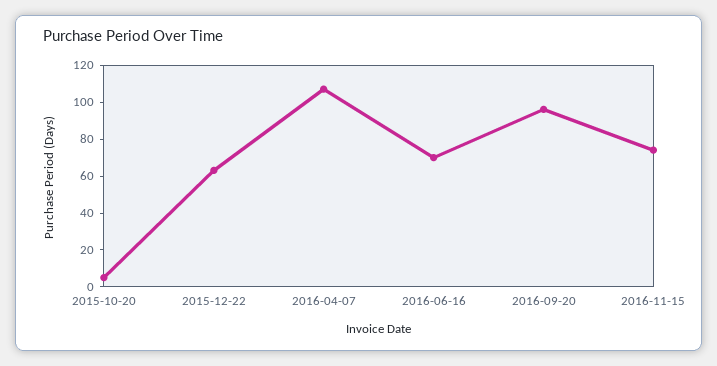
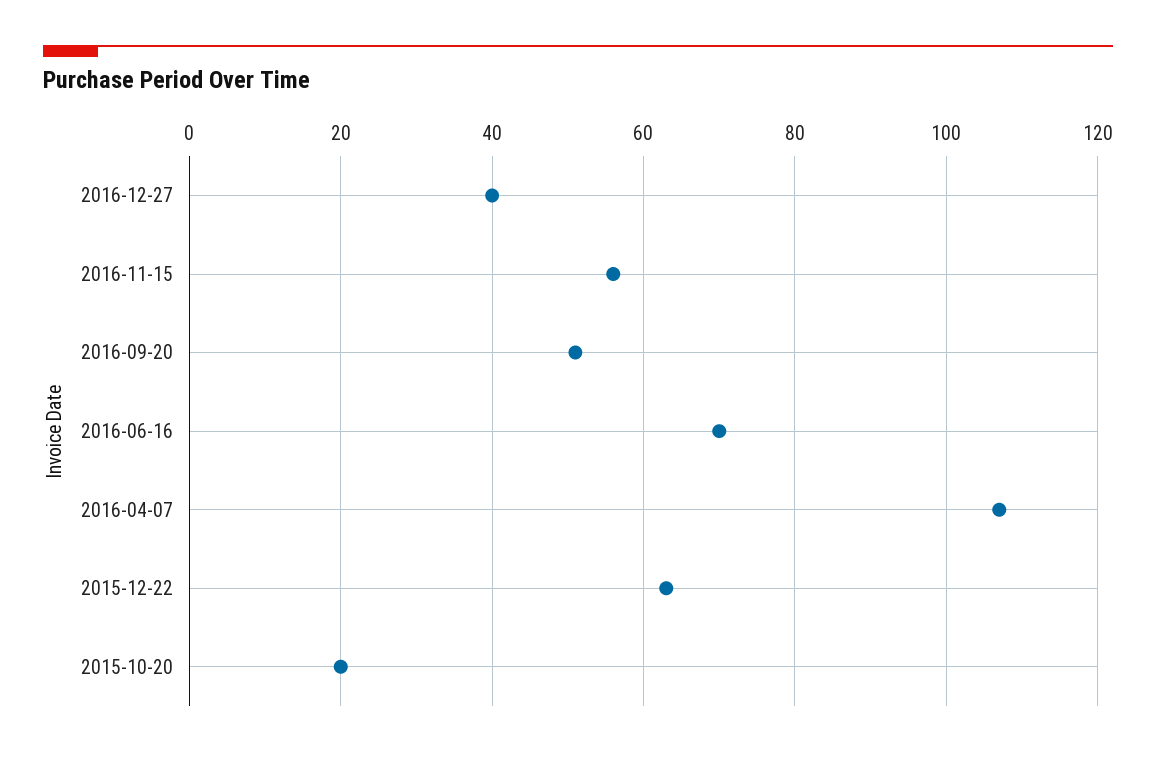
2015-10-20: 5 -> 20
2016-09-20: 95 -> 50
2016-11-15: 75 -> 55
2016-12-27: none -> 40

